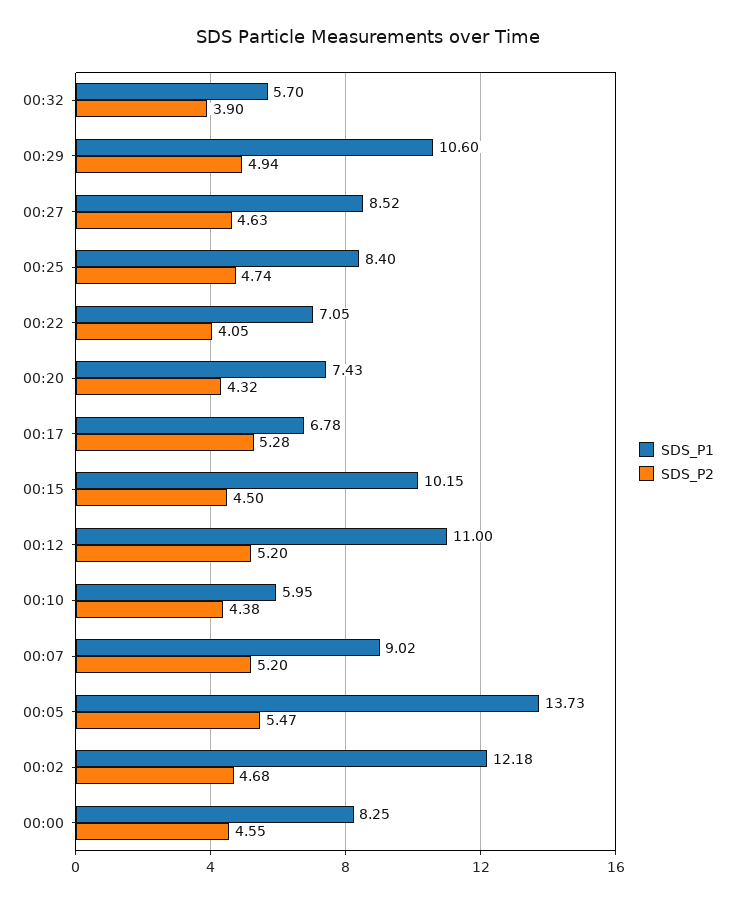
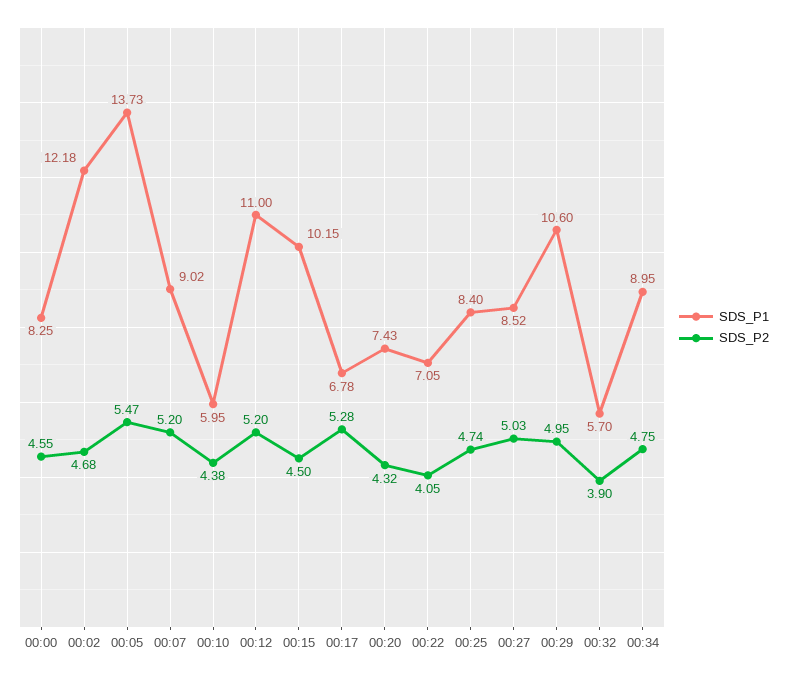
SDS_P2, 00:29: 4.94 -> 4.95
SDS_P2, 00:27: 4.63 -> 5.03
SDS_P1, 00:34: none -> 8.95
SDS_P2, 00:34: none -> 4.75

